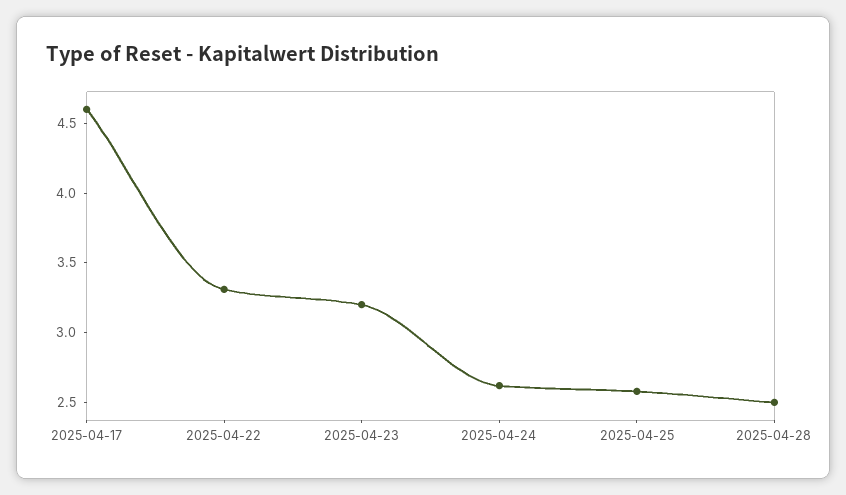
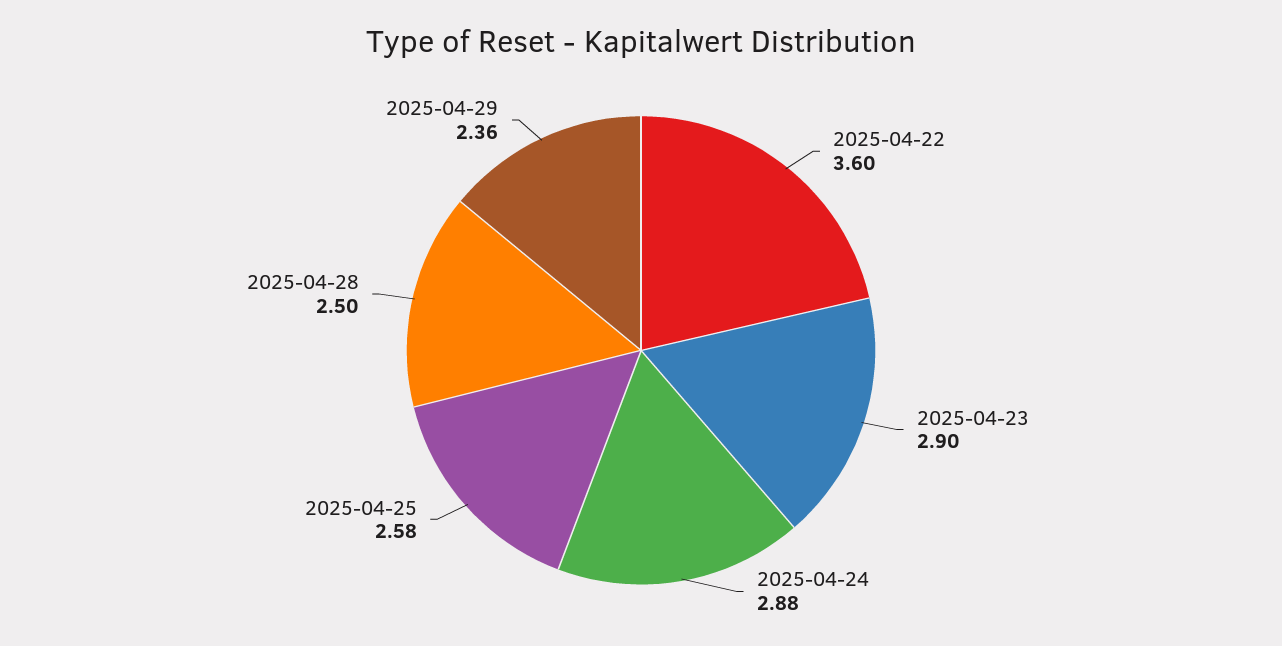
2025-04-17: 4.6 -> none
2025-04-22: 3.3 -> 3.6
2025-04-23: 3.2 -> 2.9
2025-04-24: 2.6 -> 2.88
2025-04-29: none -> 2.36

